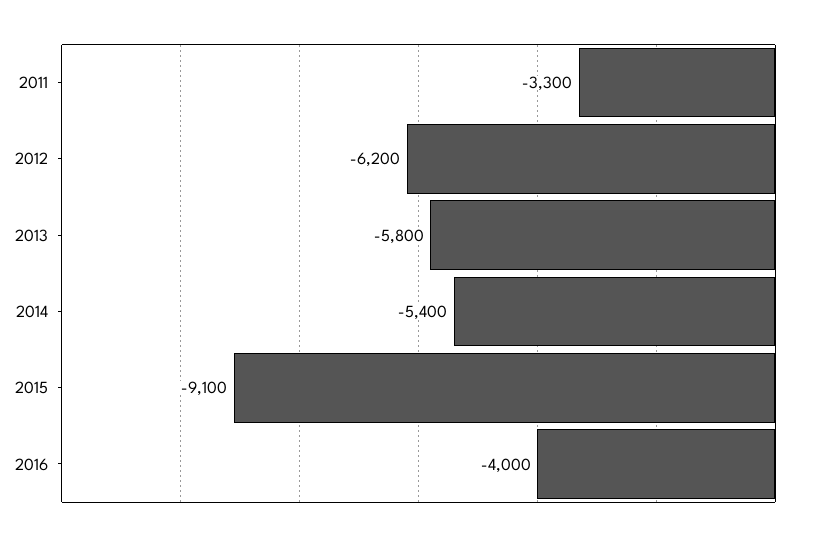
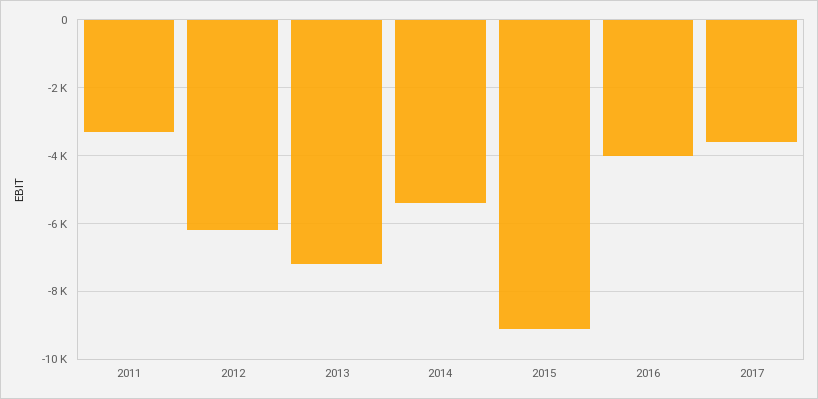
2013: -5800 -> -7200
2017: none -> -3600

